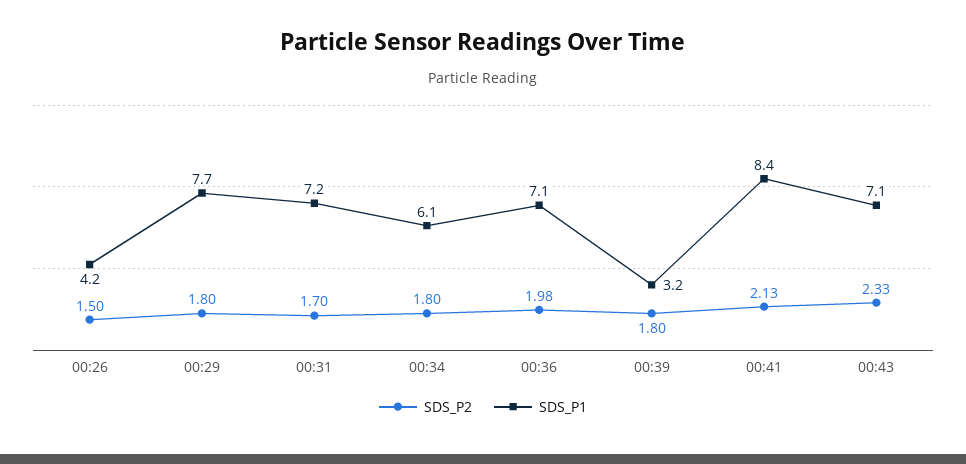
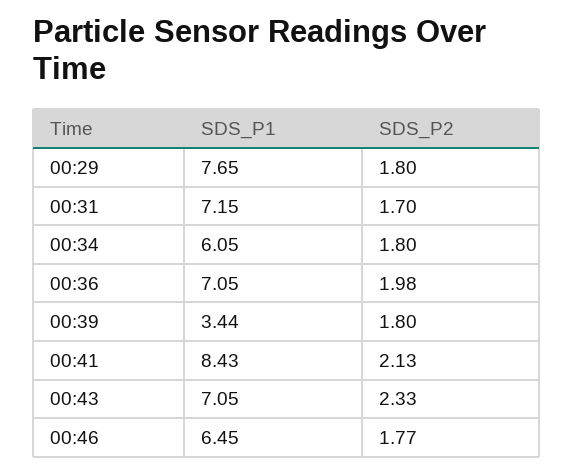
SDS_P2, 00:26: 1.5 -> none
SDS_P1, 00:26: 4.2 -> none
SDS_P1, 00:39: 3.2 -> 3.44
SDS_P1, 00:46: none -> 6.45
SDS_P2, 00:46: none -> 1.77

